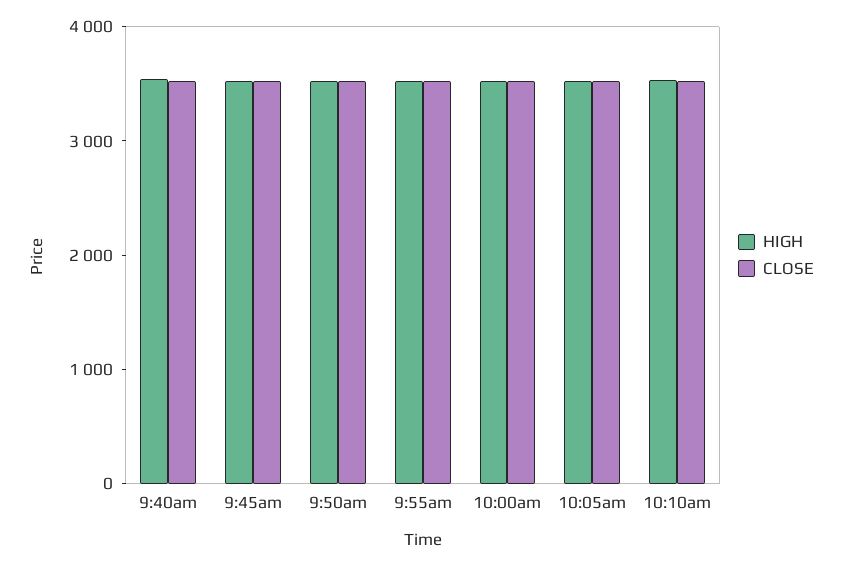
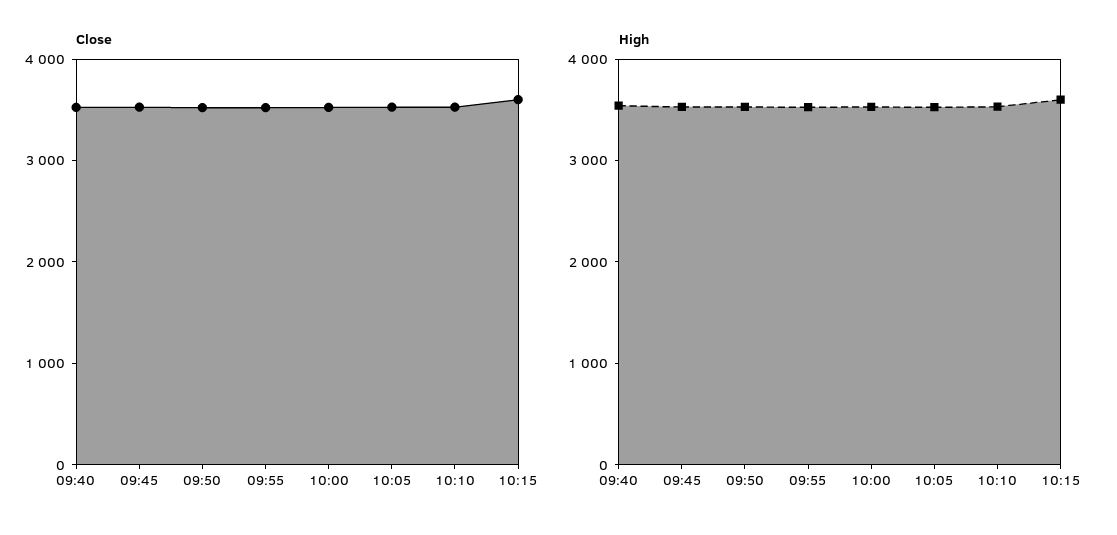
CLOSE, 10:15: none -> 3600
HIGH, 10:15: none -> 3600

